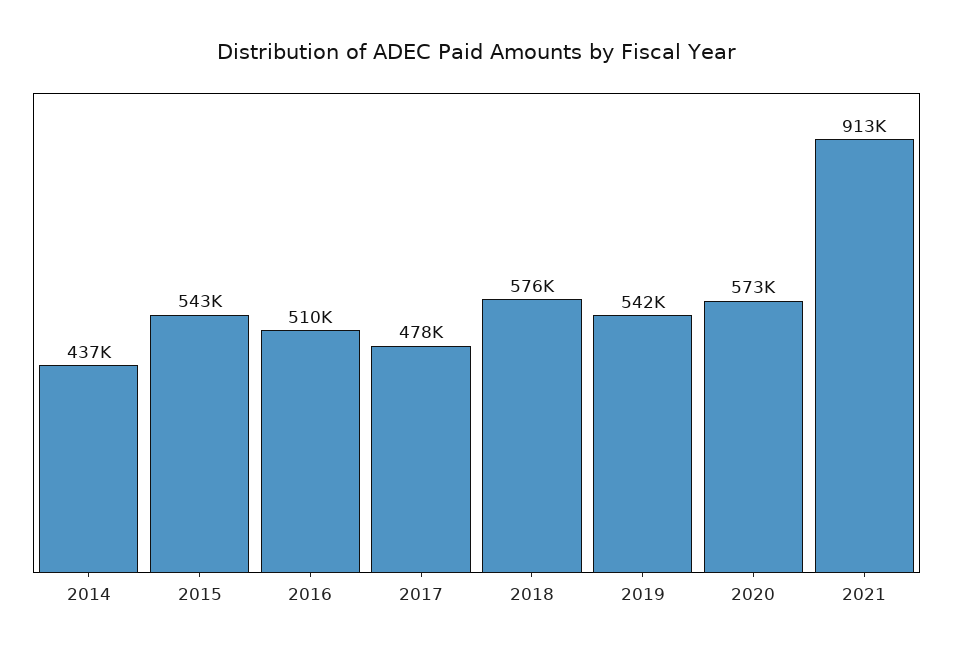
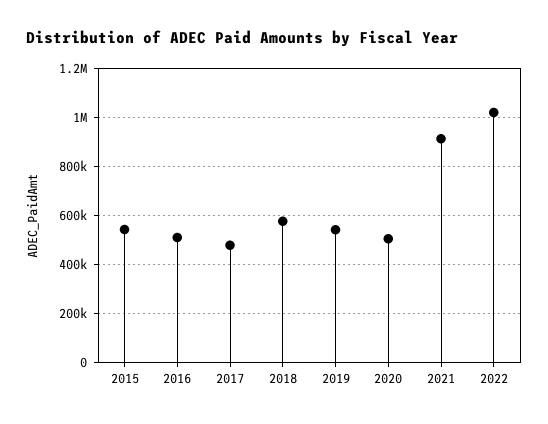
2014: 437000 -> none
2020: 573000 -> 500000
2022: none -> 1025000

